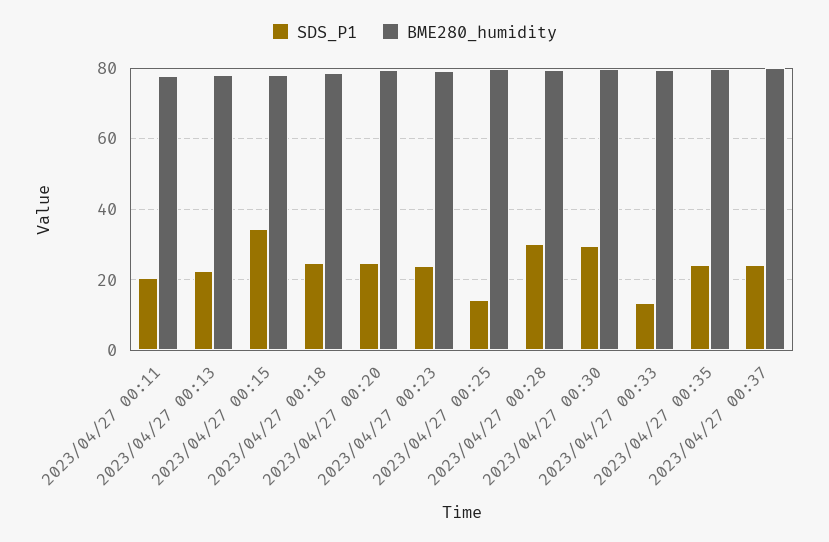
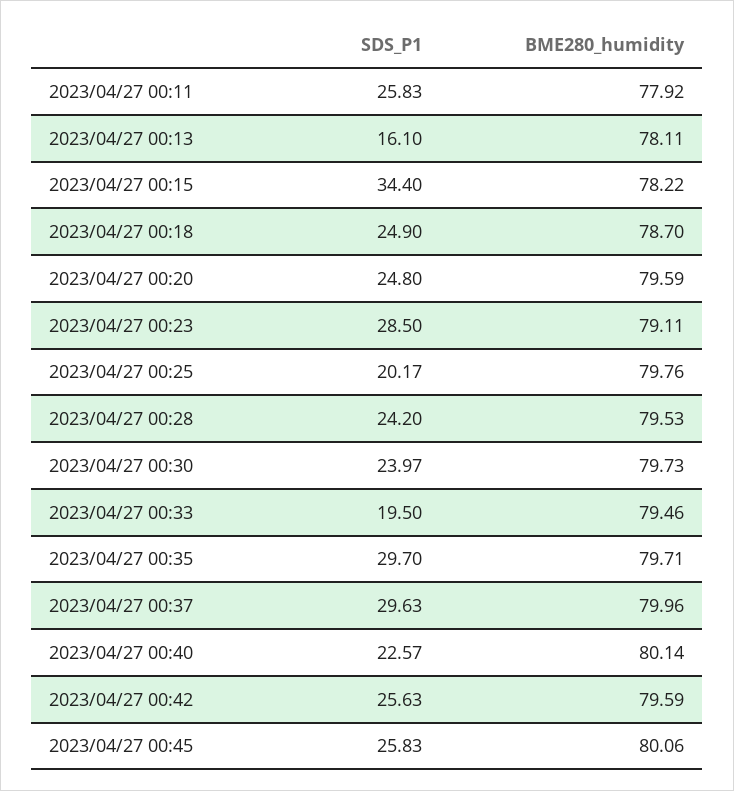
SDS_P1, 2023/04/27 00:11: 20 -> 25.83
SDS_P1, 2023/04/27 00:13: 22 -> 16.1
SDS_P1, 2023/04/27 00:23: 24 -> 28.5
SDS_P1, 2023/04/27 00:25: 14 -> 20.17
SDS_P1, 2023/04/27 00:28: 30 -> 24.2
SDS_P1, 2023/04/27 00:30: 30 -> 23.97
SDS_P1, 2023/04/27 00:33: 14 -> 19.5
SDS_P1, 2023/04/27 00:35: 24 -> 29.7
SDS_P1, 2023/04/27 00:37: 24 -> 29.63
SDS_P1, 2023/04/27 00:40: none -> 22.57
BME280_humidity, 2023/04/27 00:40: none -> 80.14
SDS_P1, 2023/04/27 00:42: none -> 25.63
BME280_humidity, 2023/04/27 00:42: none -> 79.59
SDS_P1, 2023/04/27 00:45: none -> 25.83
BME280_humidity, 2023/04/27 00:45: none -> 80.06

